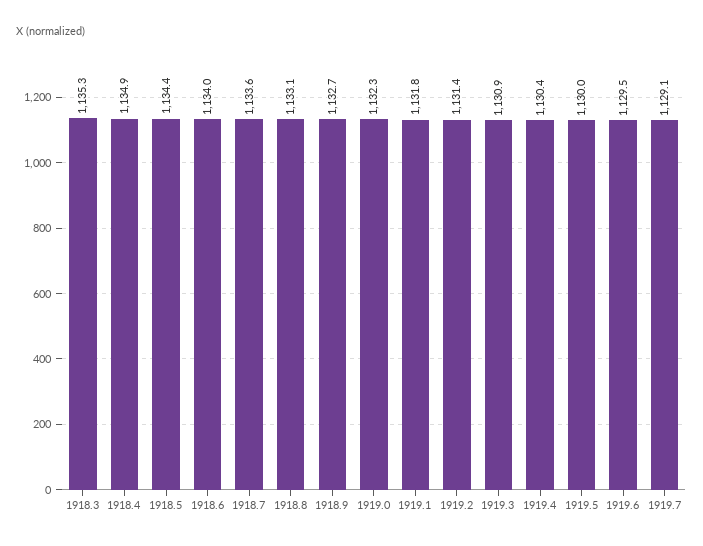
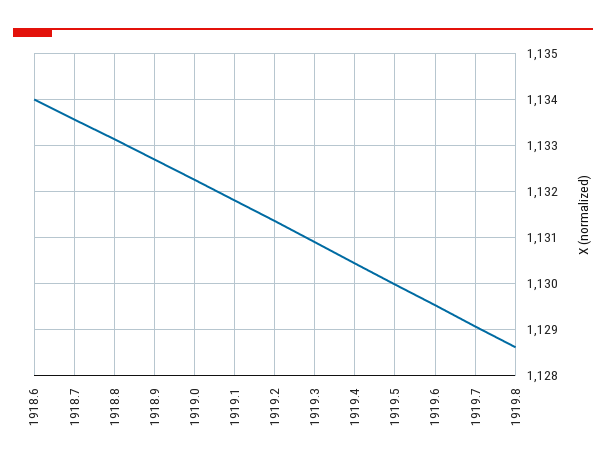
1918.3: 1135.3 -> none
1918.4: 1134.9 -> none
1918.5: 1134.4 -> none
1919.8: none -> 1128.6

